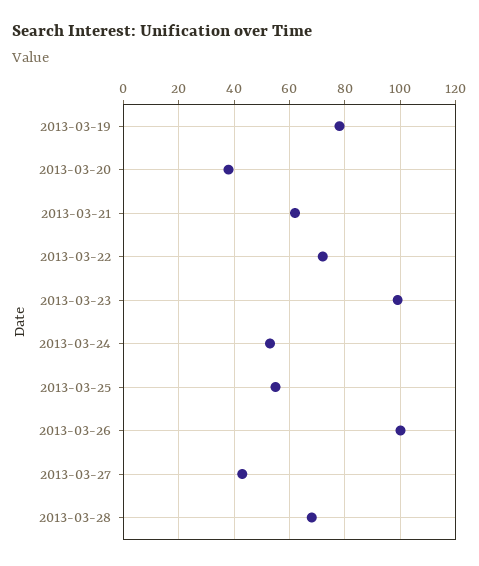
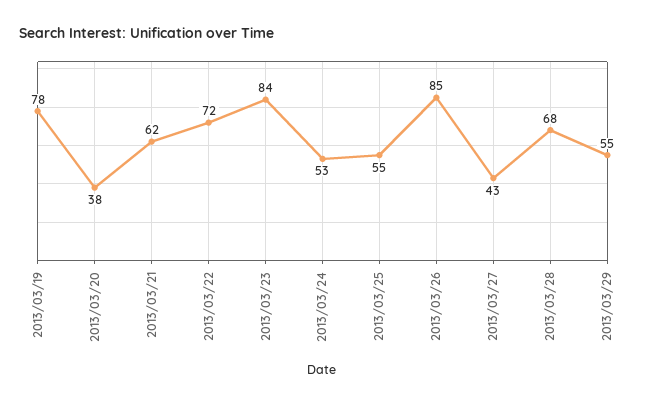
2013-03-23: 100 -> 84
2013-03-26: 100 -> 85
2013/03/29: none -> 55

